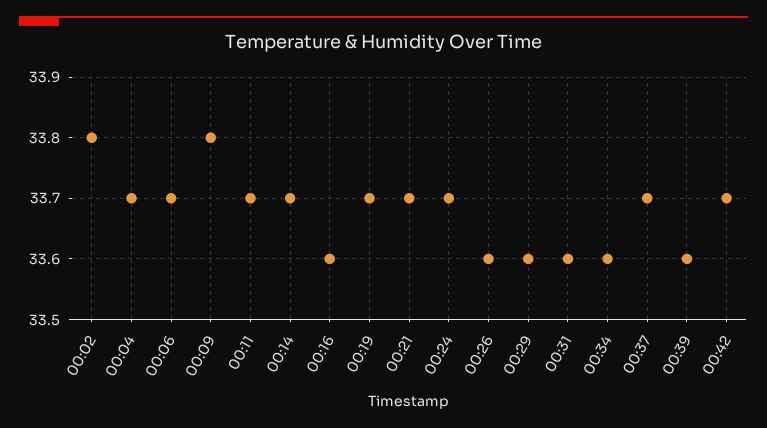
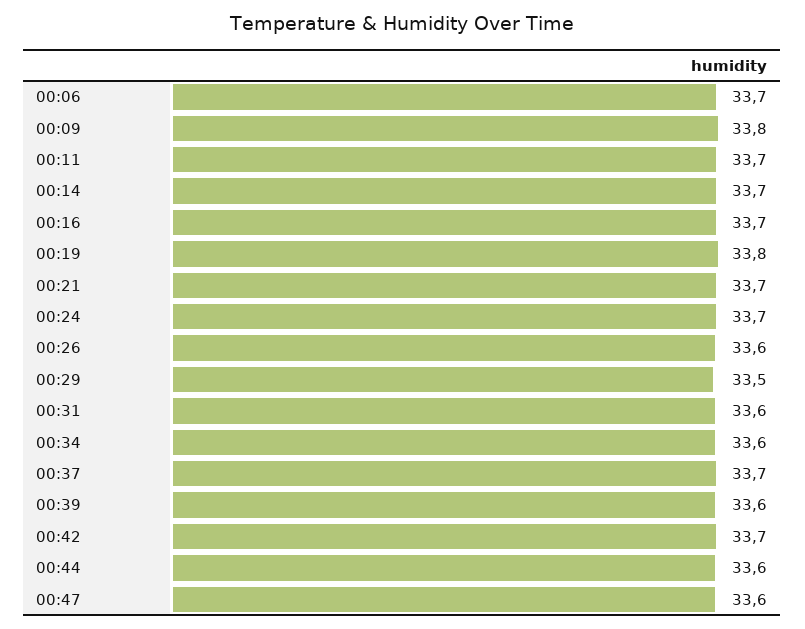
00:02: 33.8 -> none
00:04: 33.7 -> none
00:16: 33.6 -> 33.7
00:19: 33.7 -> 33.8
00:29: 33.6 -> 33.5
00:44: none -> 33.6
00:47: none -> 33.6

